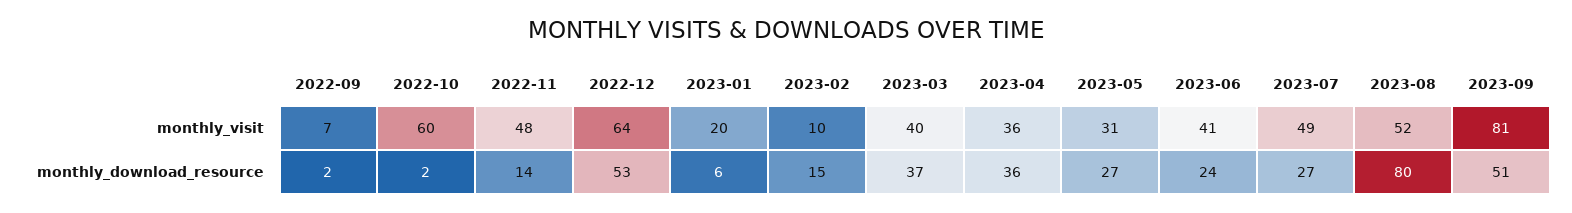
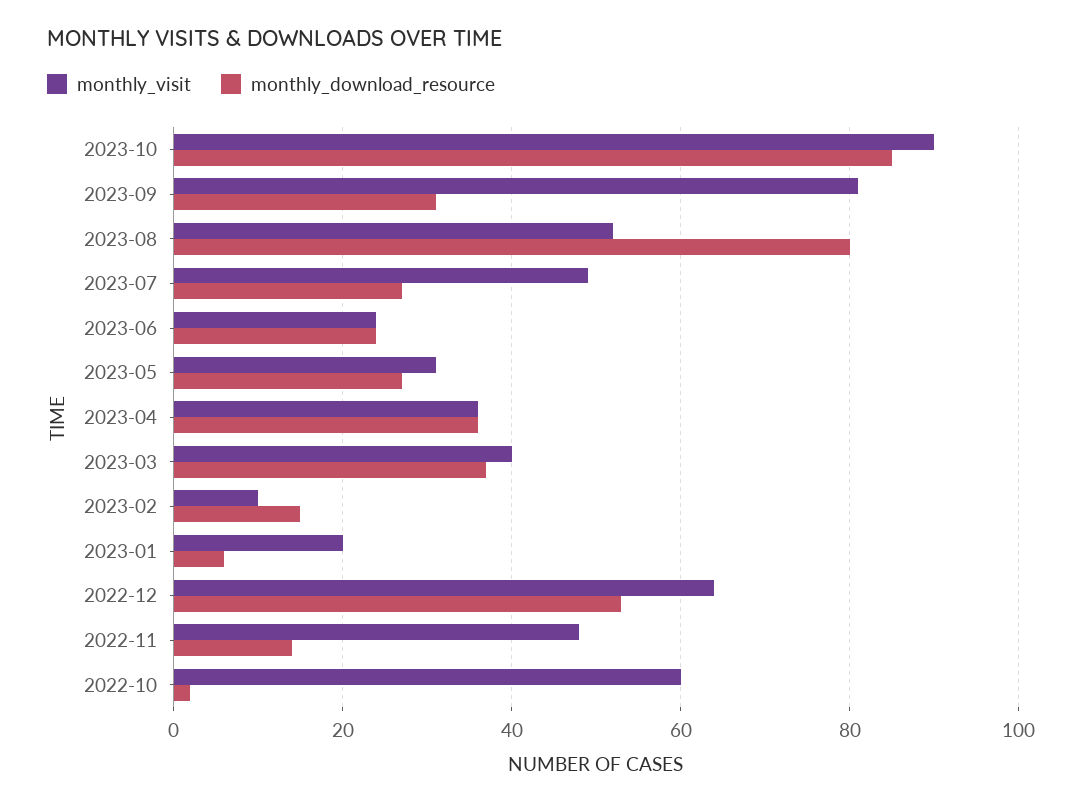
monthly_visit, 2022-09: 7 -> none
monthly_visit, 2023-06: 41 -> 25
monthly_download_resource, 2022-09: 2 -> none
monthly_download_resource, 2023-09: 51 -> 30
monthly_visit, 2023-10: none -> 90
monthly_download_resource, 2023-10: none -> 85

